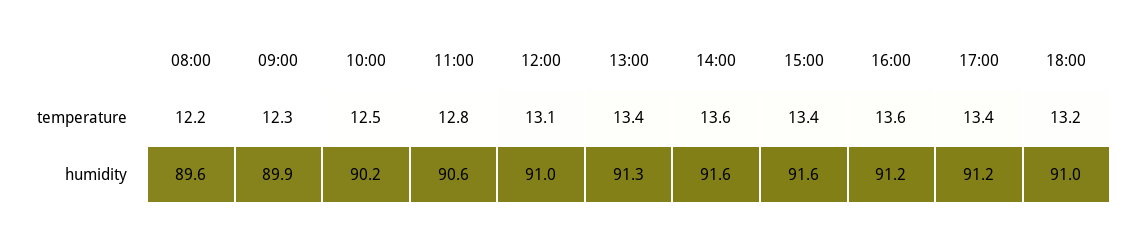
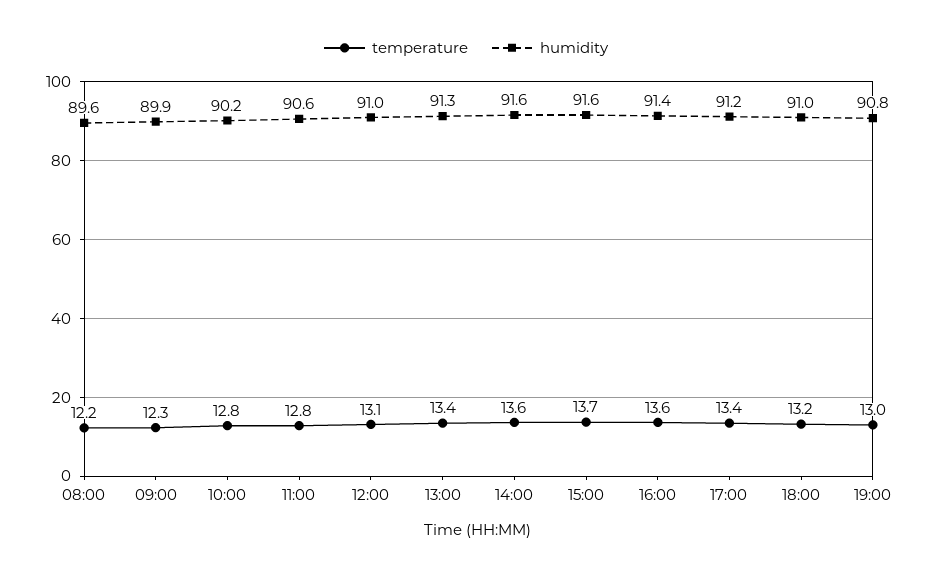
temperature, 10:00: 12.5 -> 12.8
temperature, 15:00: 13.4 -> 13.7
humidity, 16:00: 91.2 -> 91.4
temperature, 19:00: none -> 13
humidity, 19:00: none -> 90.8

